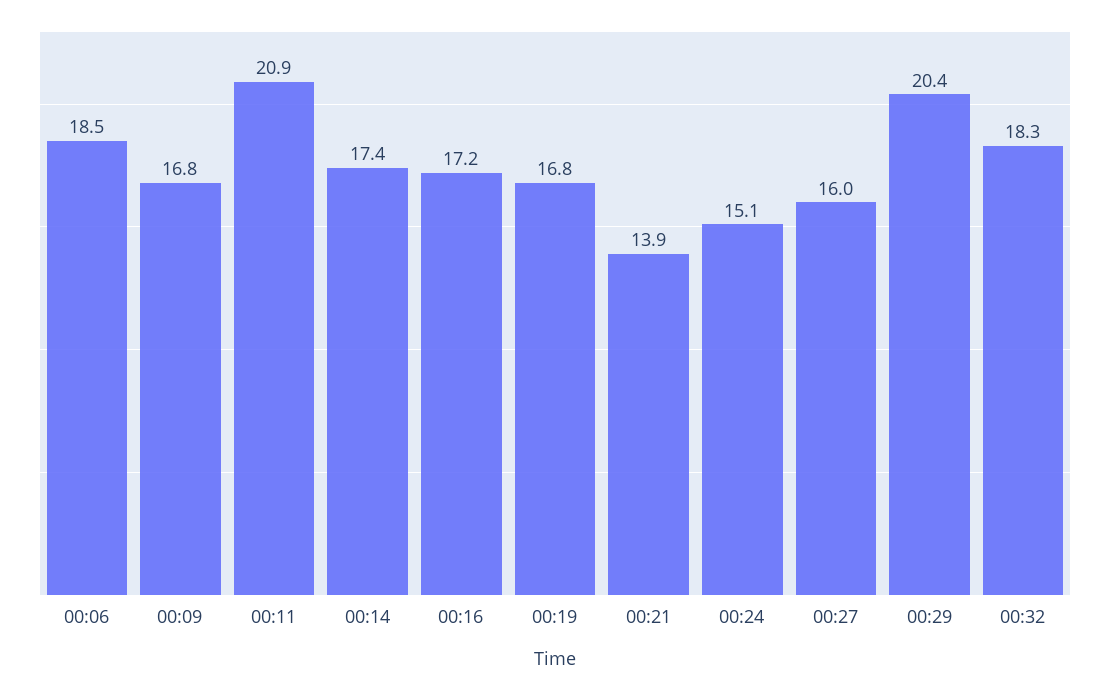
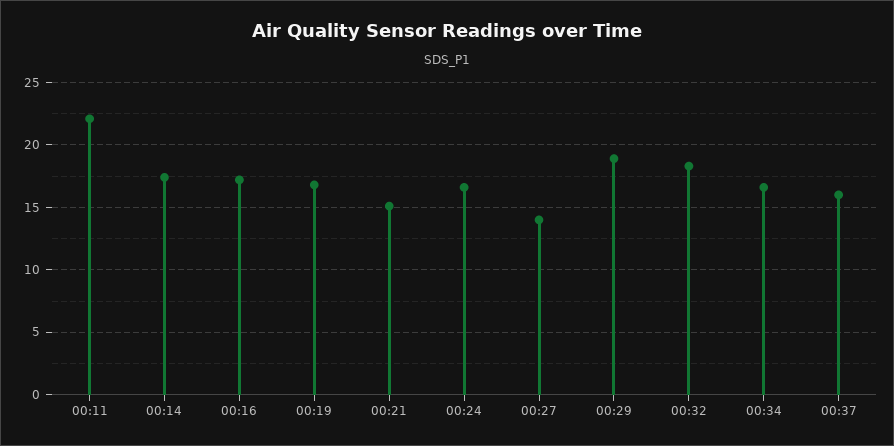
00:06: 18.5 -> none
00:09: 16.8 -> none
00:11: 20.9 -> 22
00:21: 13.9 -> 15
00:24: 15.1 -> 16.5
00:27: 16 -> 14
00:29: 20.4 -> 19
00:34: none -> 16.5
00:37: none -> 16

